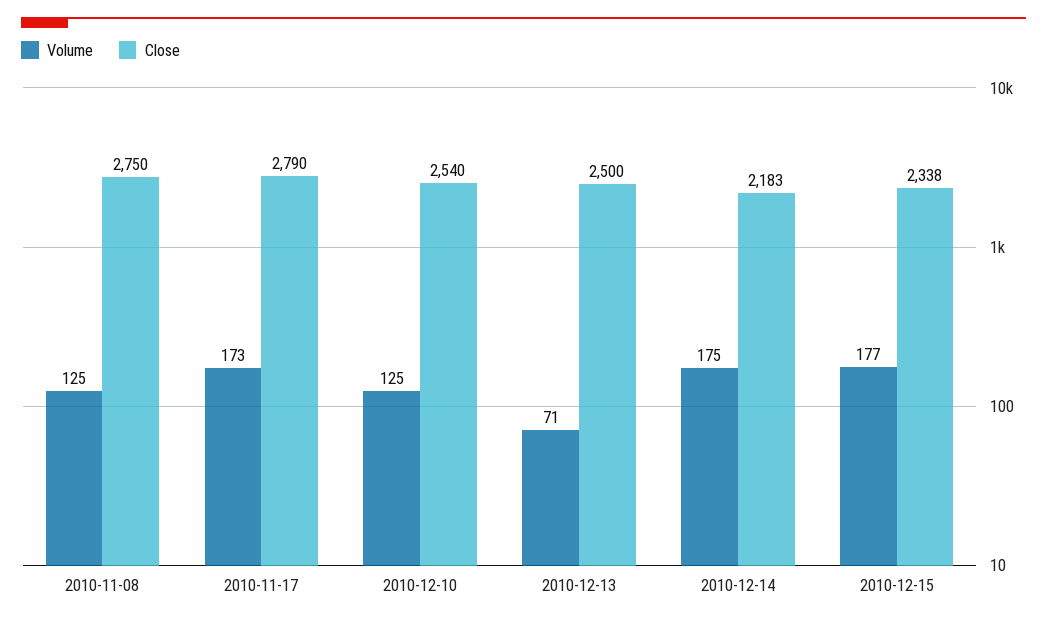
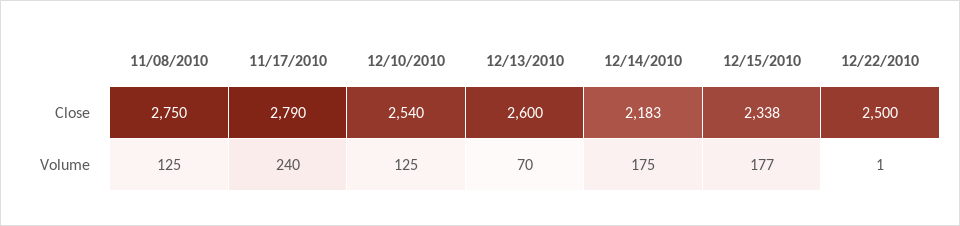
Volume, 2010-11-17: 173 -> 240
Volume, 2010-12-13: 71 -> 70
Close, 2010-12-13: 2500 -> 2600
Close, 12/22/2010: none -> 2500
Volume, 12/22/2010: none -> 1

